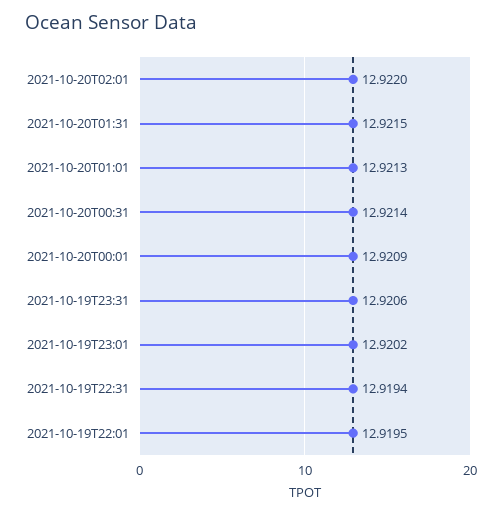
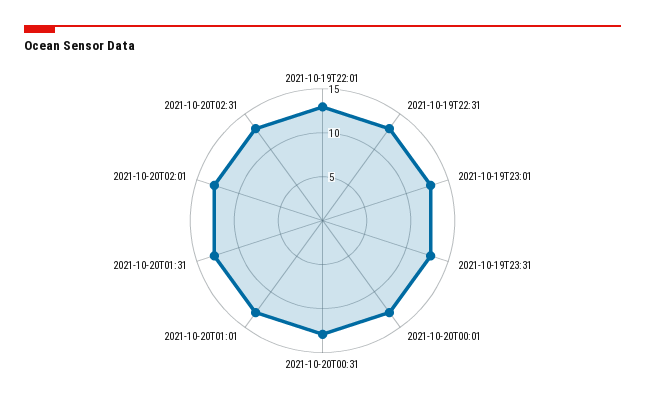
2021-10-20T02:31: none -> 13

